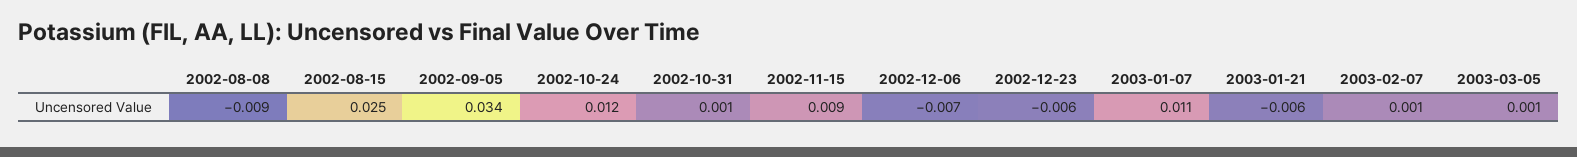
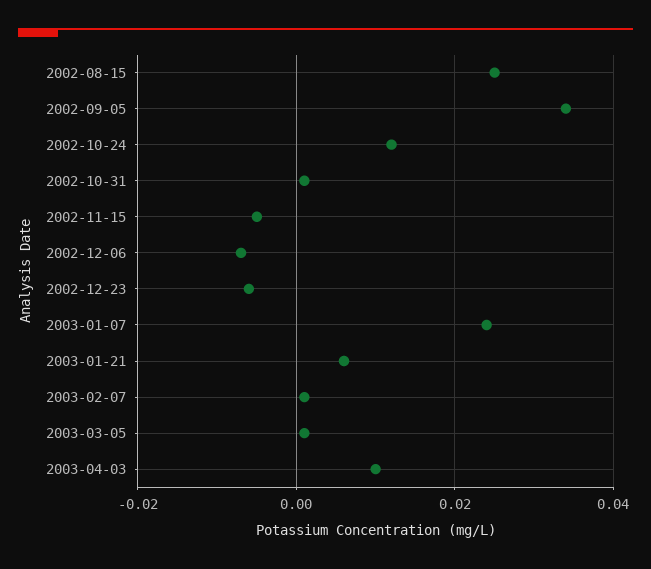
2002-08-08: -0.009 -> none
2002-11-15: 0.009 -> -0.005
2003-01-07: 0.011 -> 0.025
2003-01-21: -0.006 -> 0.005
2003-04-03: none -> 0.01

